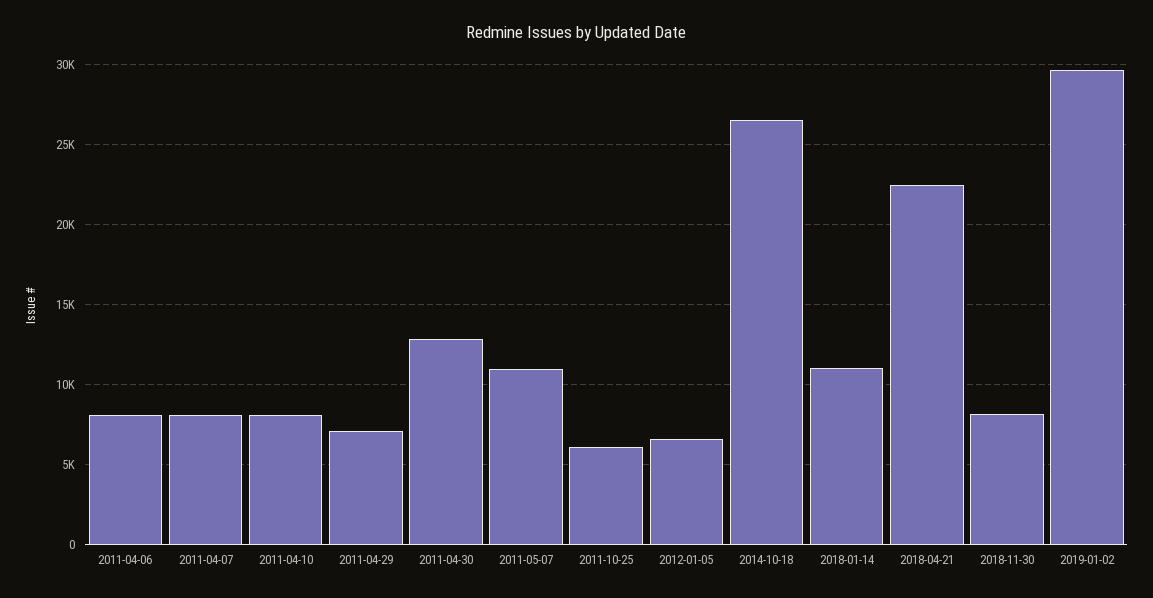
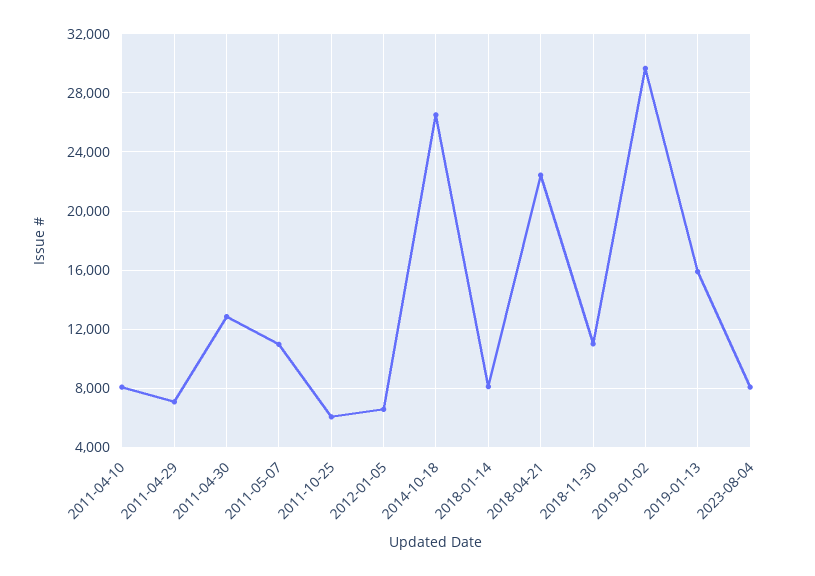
2011-04-06: 8000 -> none
2011-04-07: 8000 -> none
2018-01-14: 11000 -> 8000
2018-11-30: 8000 -> 11000
2019-01-13: none -> 16000
2023-08-04: none -> 8000

